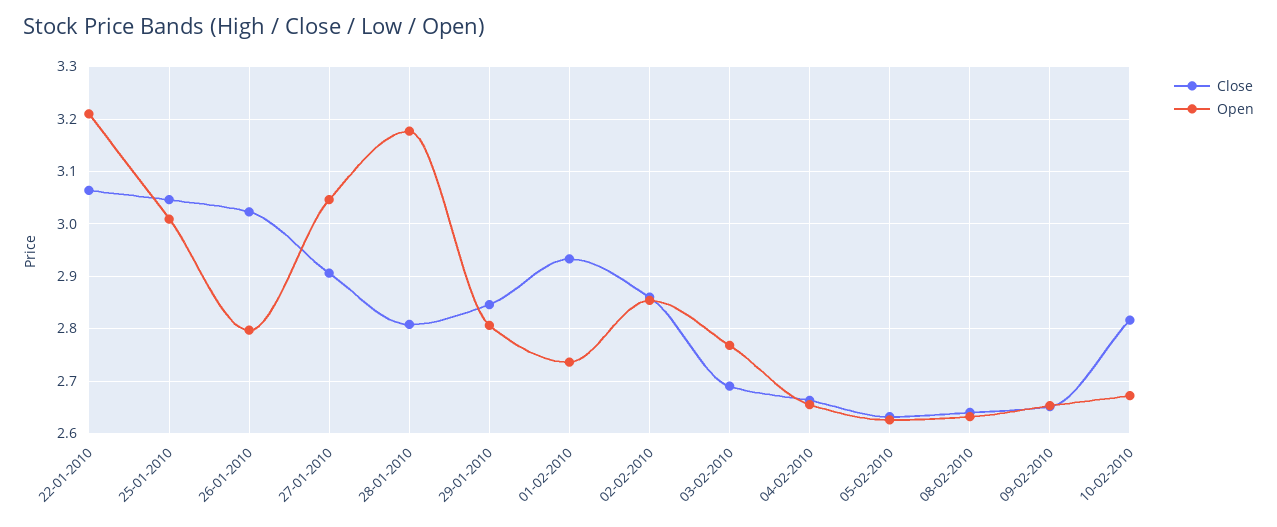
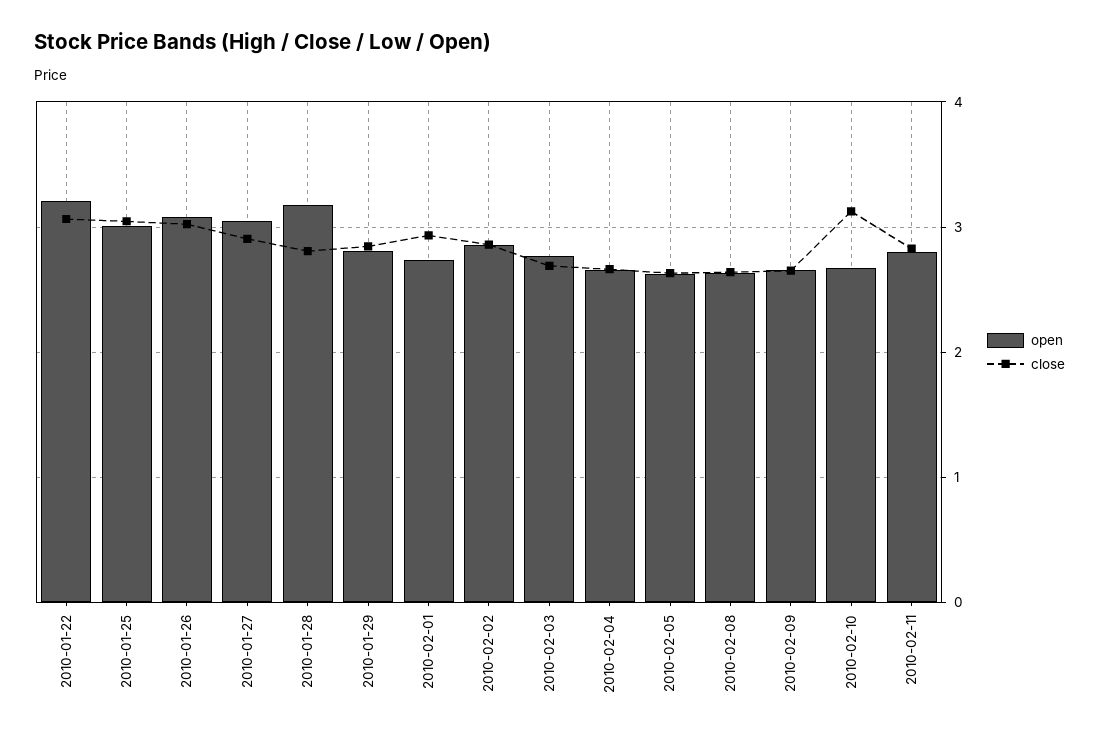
Open, 26-01-2010: 2.8 -> 3.1
Close, 10-02-2010: 2.82 -> 3.1
Open, 2010-02-11: none -> 2.8
Close, 2010-02-11: none -> 2.8

